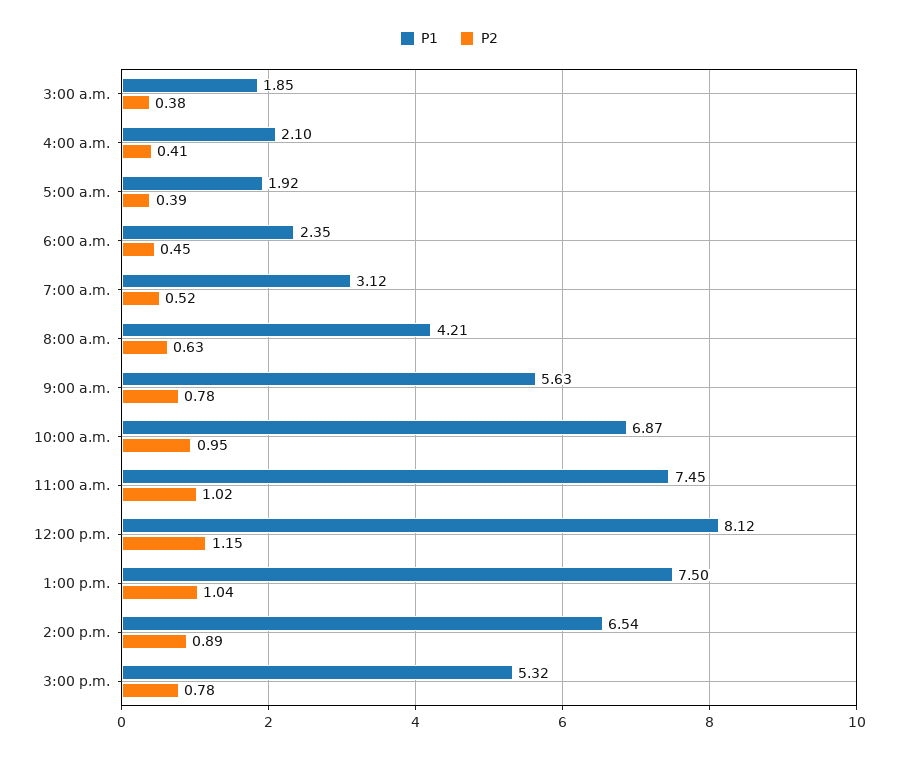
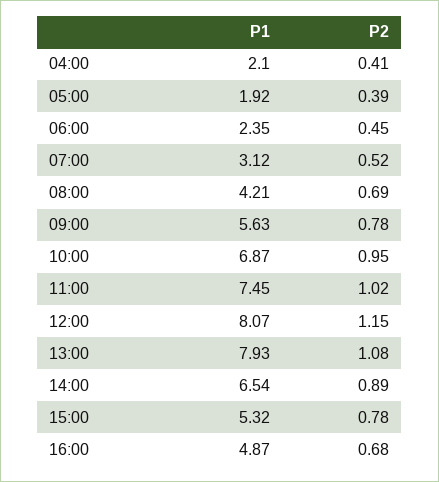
P1, 3:00 a.m.: 1.85 -> none
P2, 3:00 a.m.: 0.38 -> none
P2, 8:00 a.m.: 0.63 -> 0.69
P1, 12:00 p.m.: 8.12 -> 8.07
P1, 1:00 p.m.: 7.5 -> 7.93
P2, 1:00 p.m.: 1.04 -> 1.08
P1, 16:00: none -> 4.87
P2, 16:00: none -> 0.68

